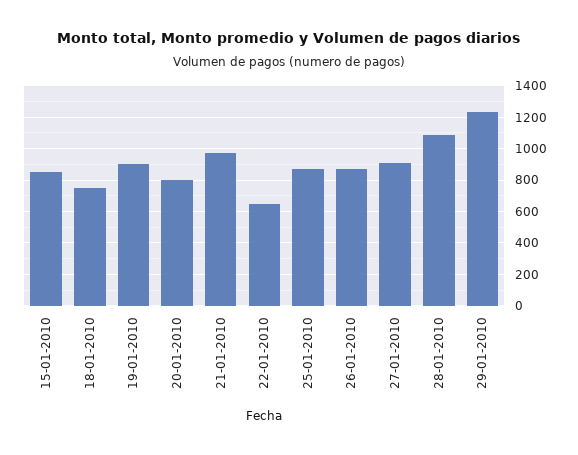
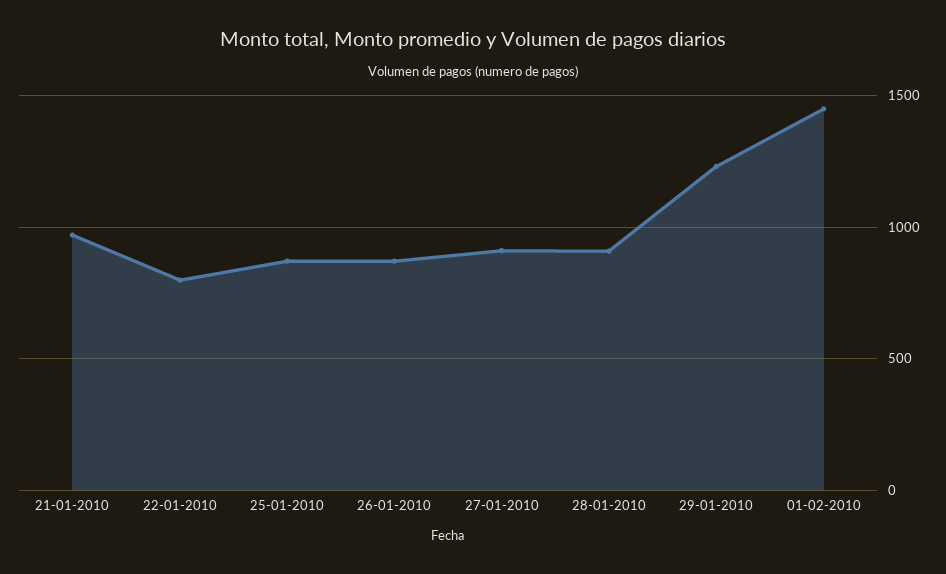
15-01-2010: 850 -> none
18-01-2010: 750 -> none
19-01-2010: 900 -> none
20-01-2010: 800 -> none
22-01-2010: 650 -> 800
28-01-2010: 1100 -> 900
01-02-2010: none -> 1450

